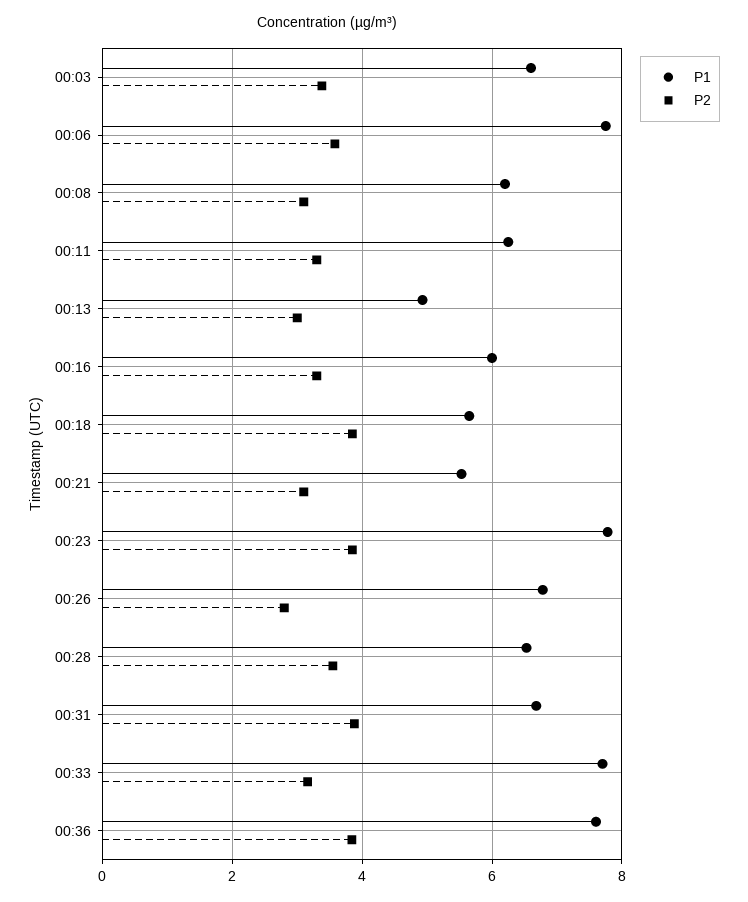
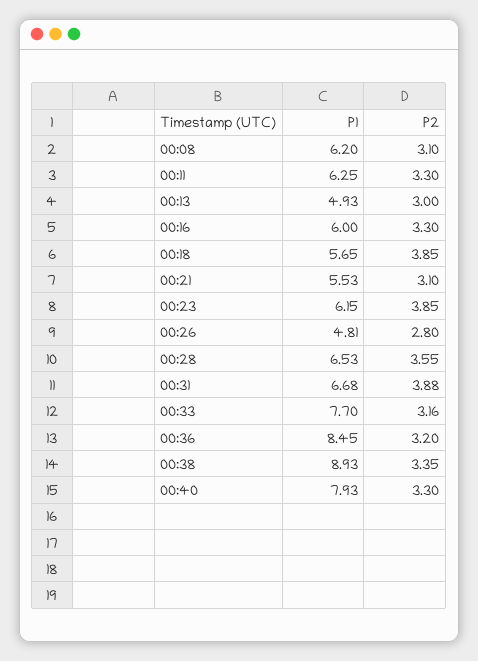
P1, 00:03: 6.6 -> none
P2, 00:03: 3.4 -> none
P1, 00:06: 7.8 -> none
P2, 00:06: 3.6 -> none
P1, 00:23: 7.8 -> 6.15
P1, 00:26: 6.8 -> 4.81
P1, 00:36: 7.6 -> 8.45
P2, 00:36: 3.8 -> 3.2
P1, 00:38: none -> 8.93
P2, 00:38: none -> 3.35
P1, 00:40: none -> 7.93
P2, 00:40: none -> 3.3

